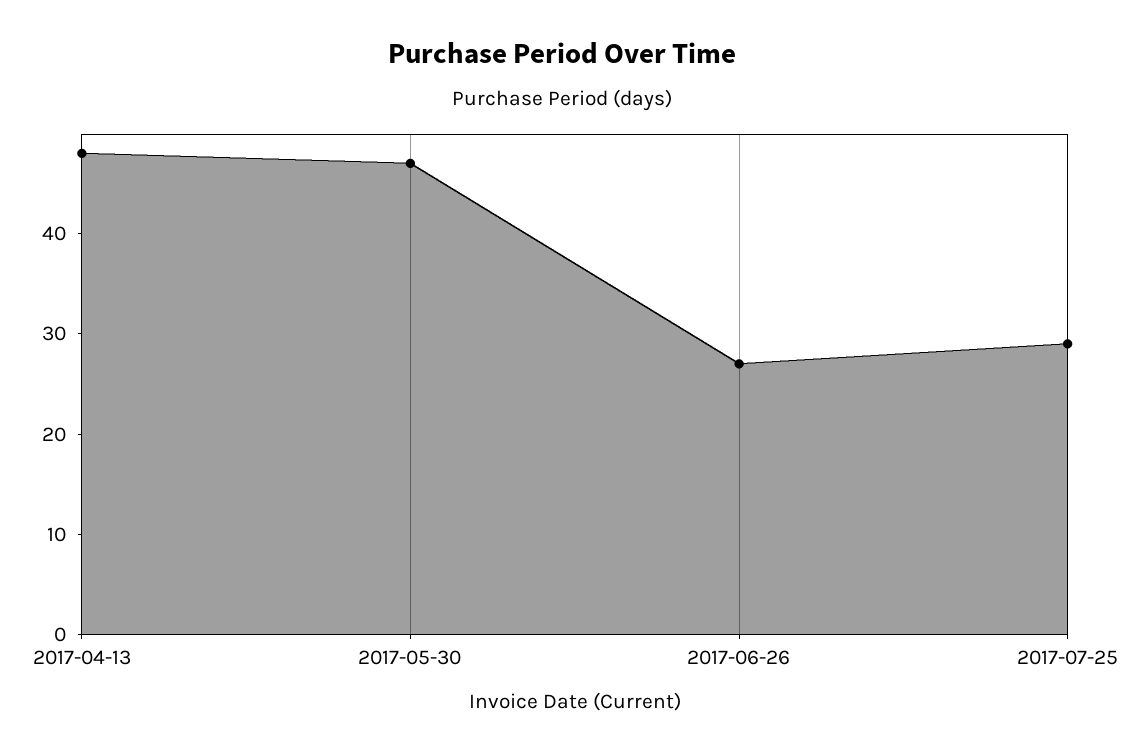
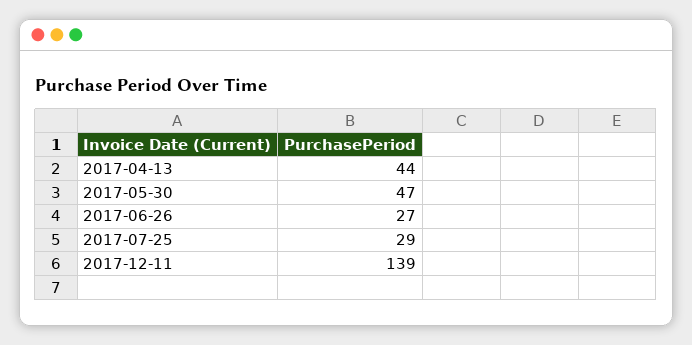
2017-04-13: 48 -> 44
2017-12-11: none -> 139

